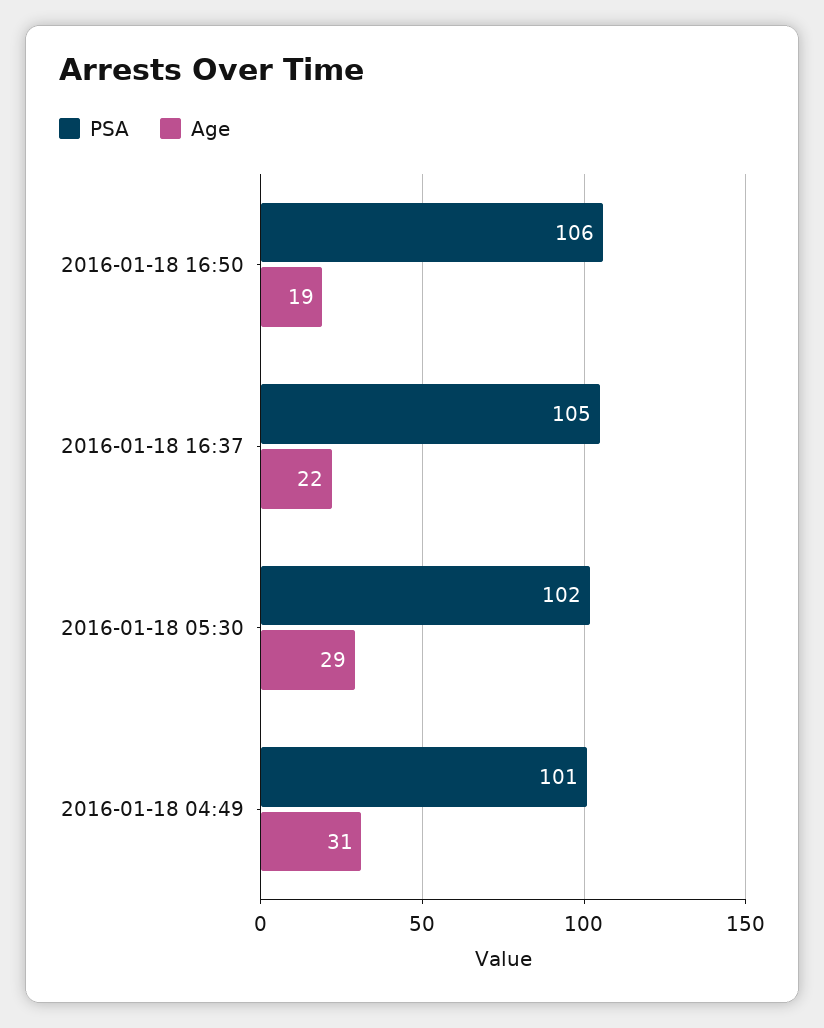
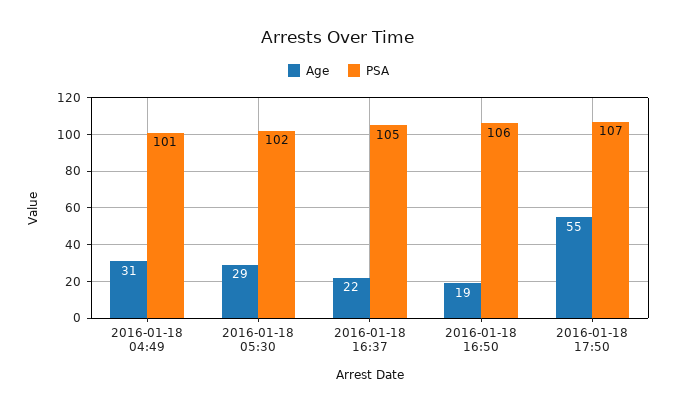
Age, 2016-01-18 17:50: none -> 55
PSA, 2016-01-18 17:50: none -> 107

